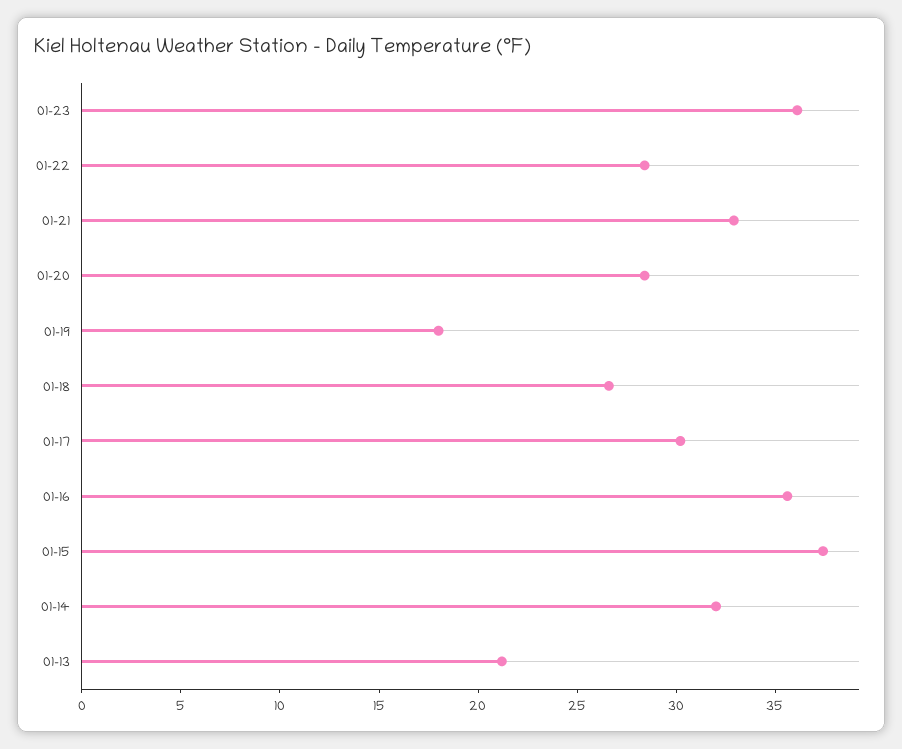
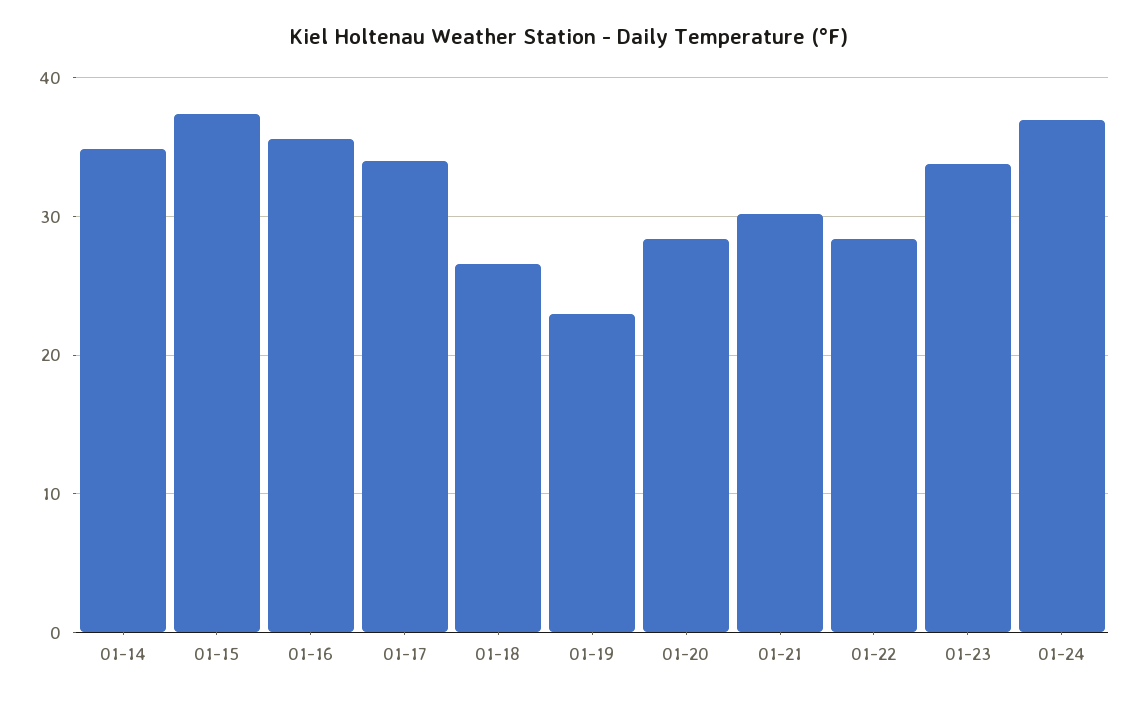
01-23: 36 -> 34
01-21: 33 -> 30
01-19: 18 -> 23
01-17: 30 -> 34
01-14: 32 -> 35
01-13: 21 -> none
01-24: none -> 37

